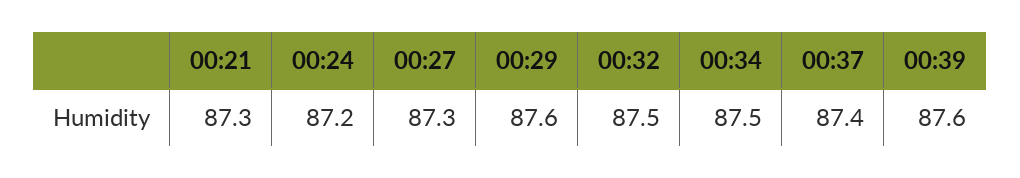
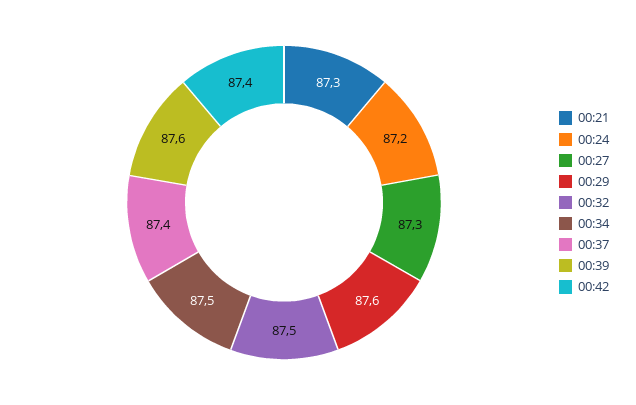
00:42: none -> 87.4

